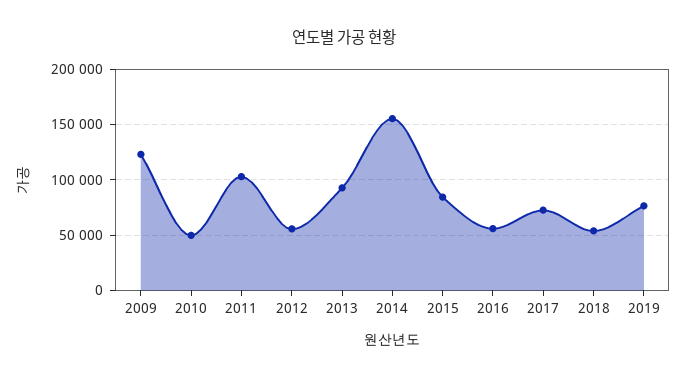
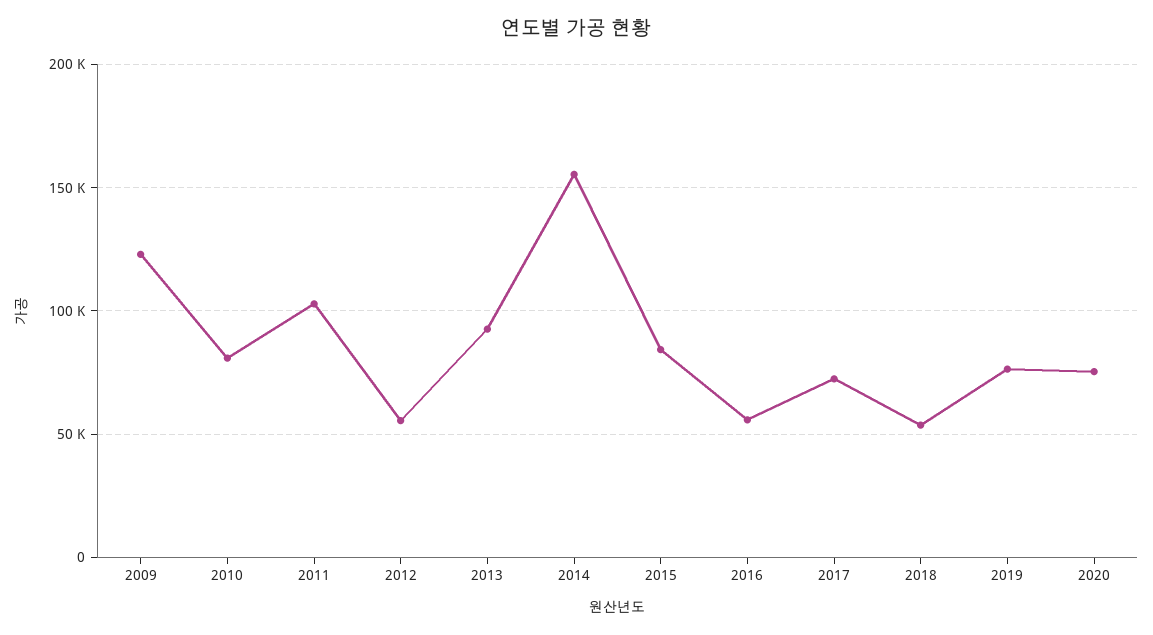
2010: 50000 -> 80000
2020: none -> 75000

